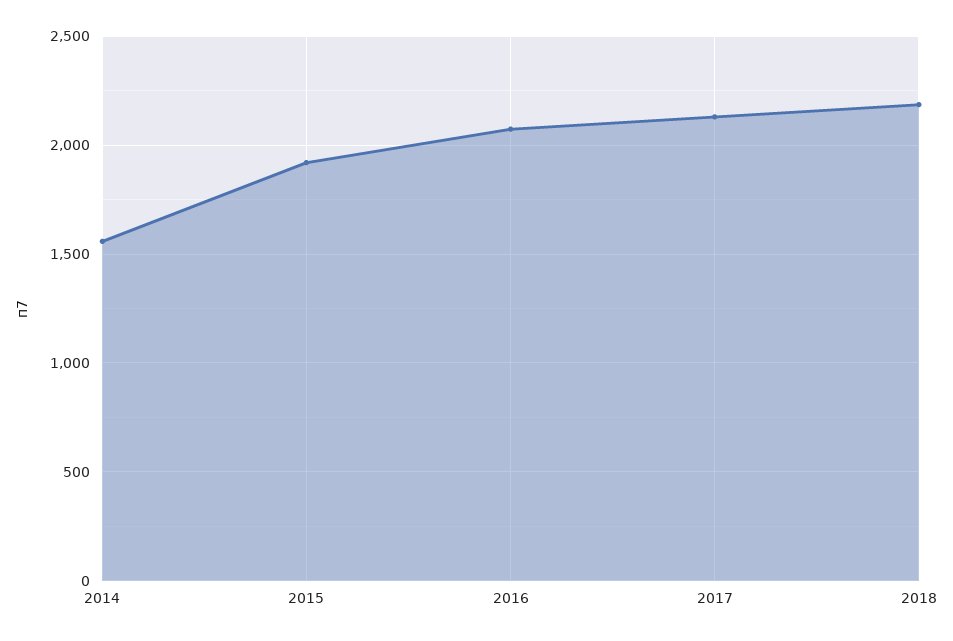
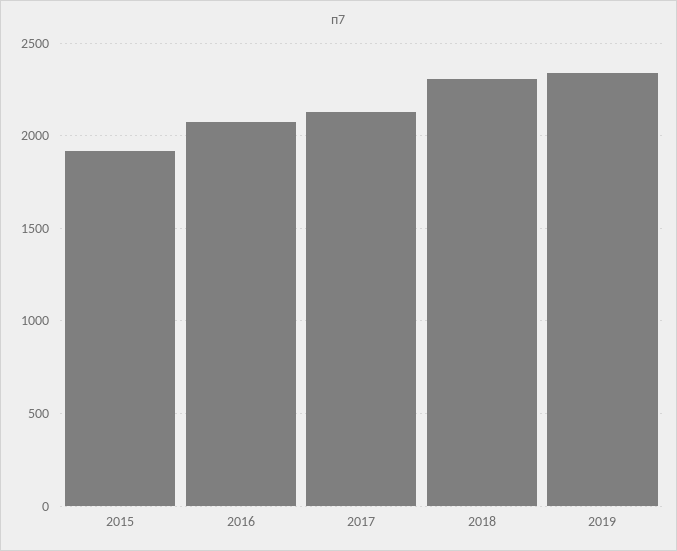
2014: 1550 -> none
2018: 2200 -> 2300
2019: none -> 2350

